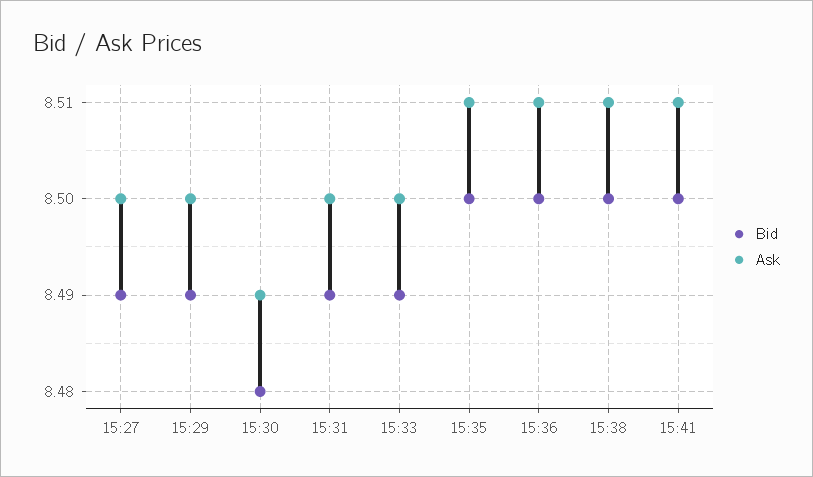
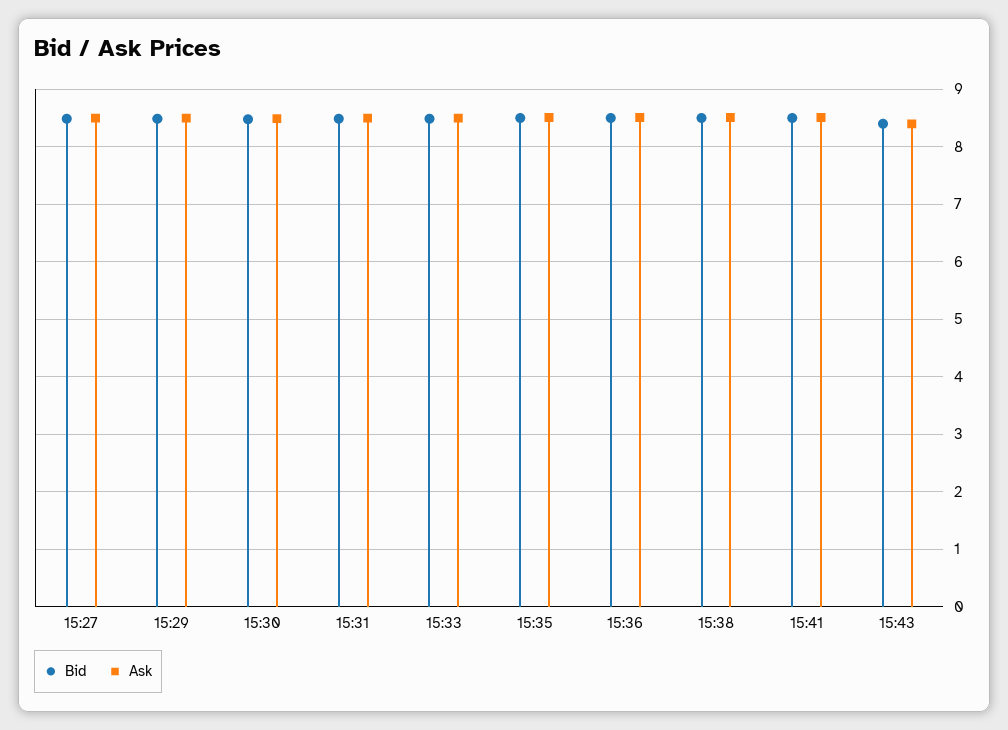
Bid, 15:43: none -> 8.4
Ask, 15:43: none -> 8.4

